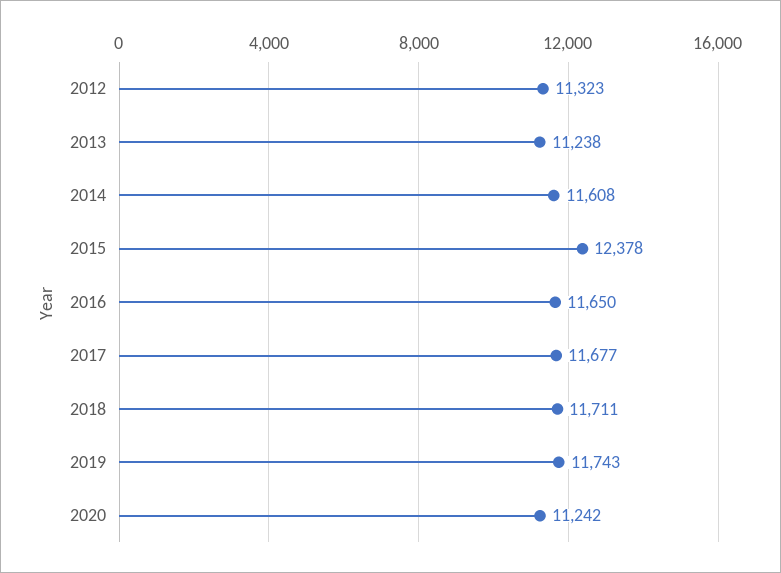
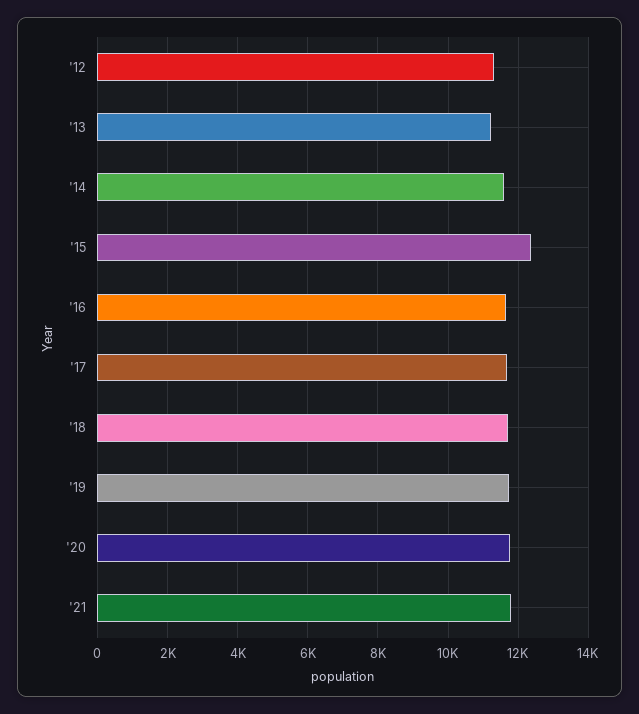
2020: 11242 -> 11800
'21: none -> 11800

